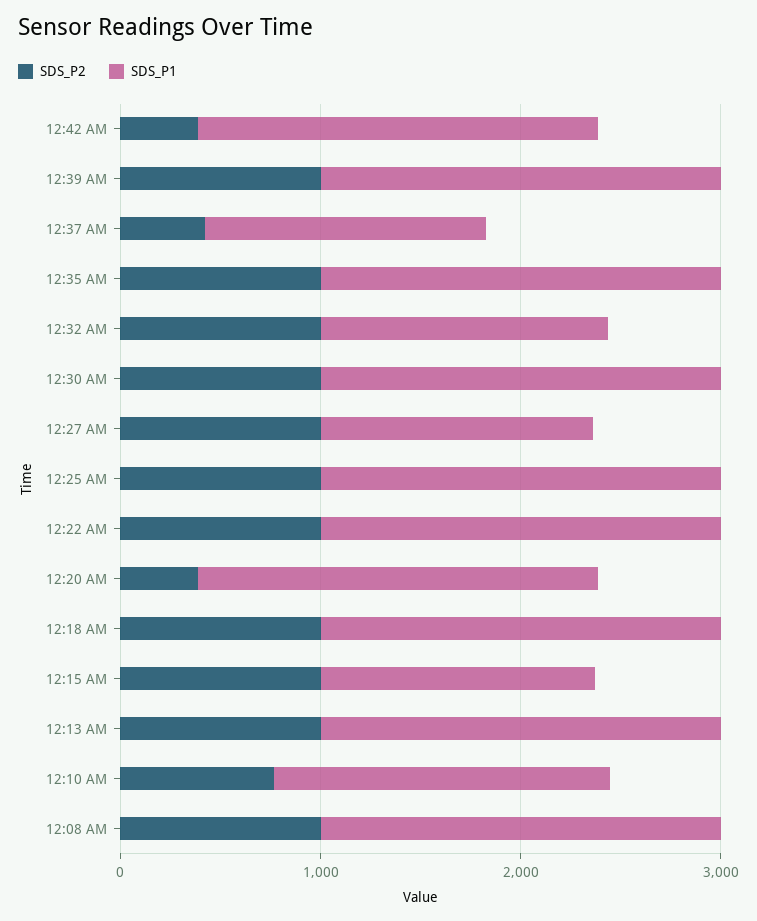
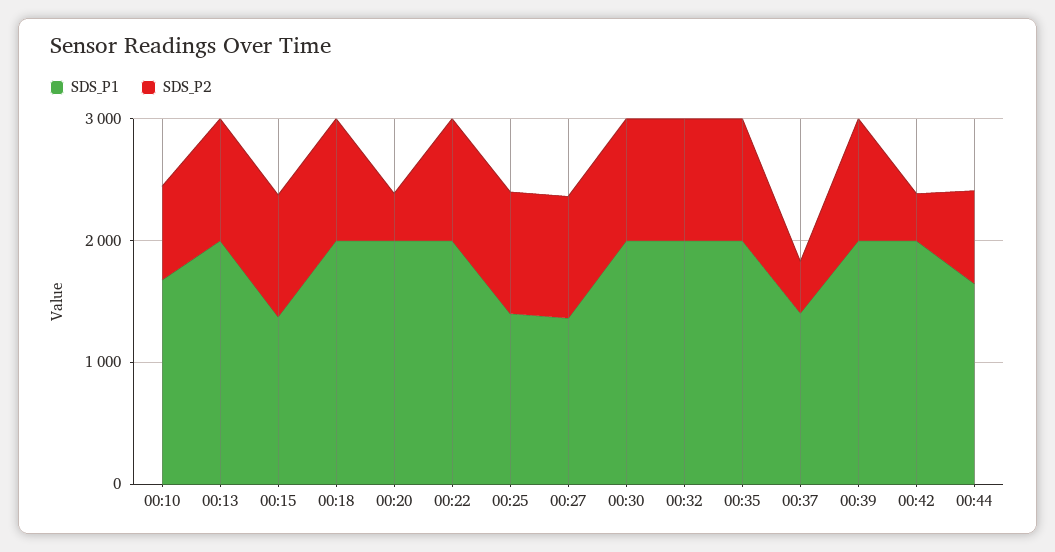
SDS_P1, 12:32 AM: 1400 -> 2000
SDS_P1, 12:25 AM: 2000 -> 1400
SDS_P2, 12:08 AM: 1000 -> none
SDS_P1, 12:08 AM: 2000 -> none
SDS_P1, 00:44: none -> 1600
SDS_P2, 00:44: none -> 800

